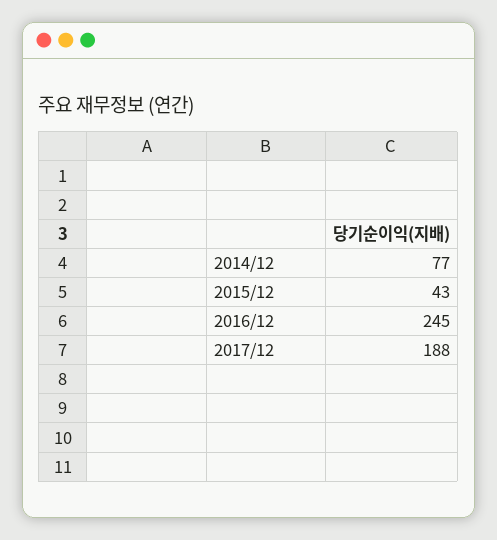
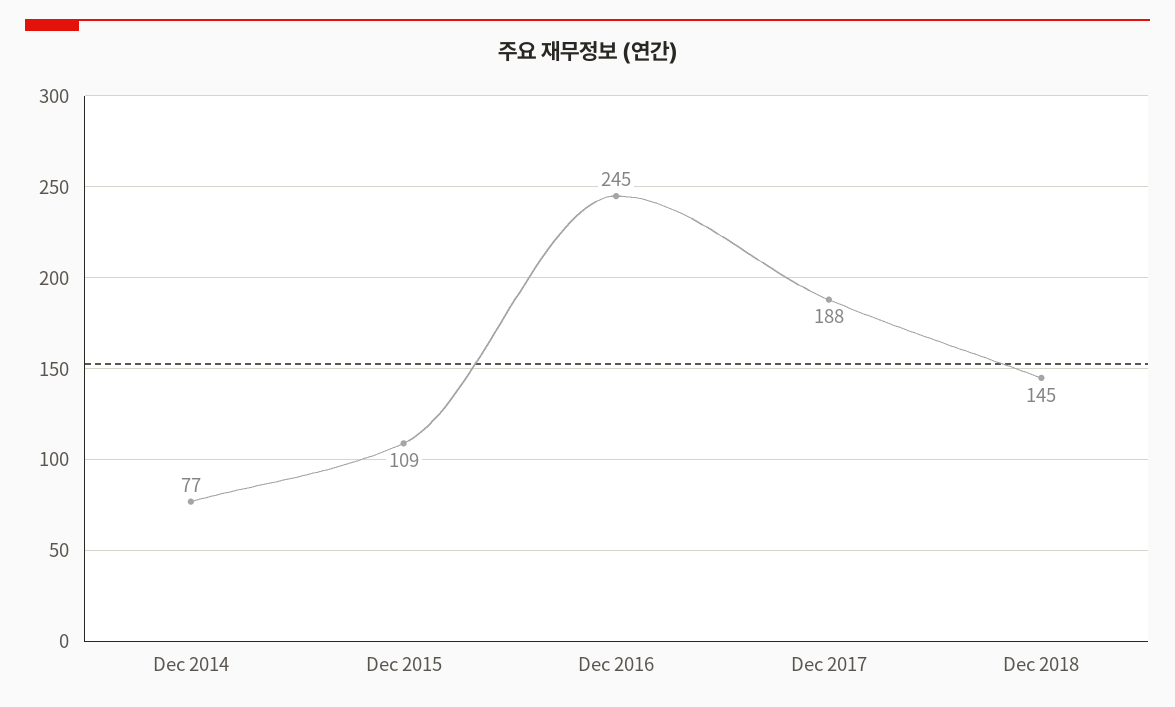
2015/12: 43 -> 109
Dec 2018: none -> 145

